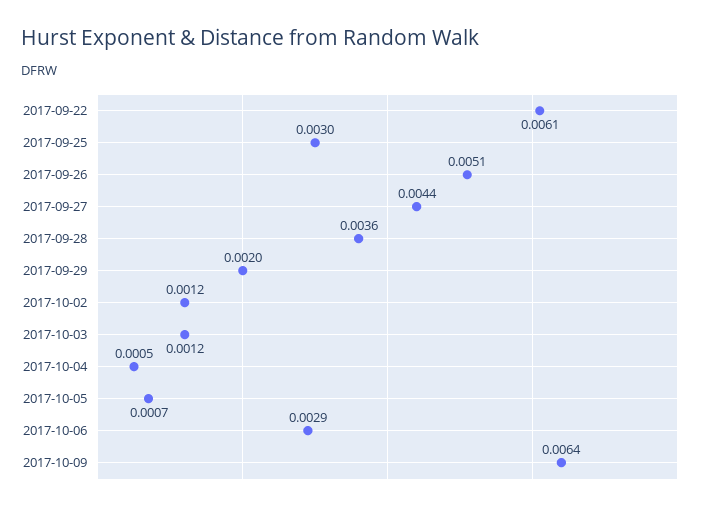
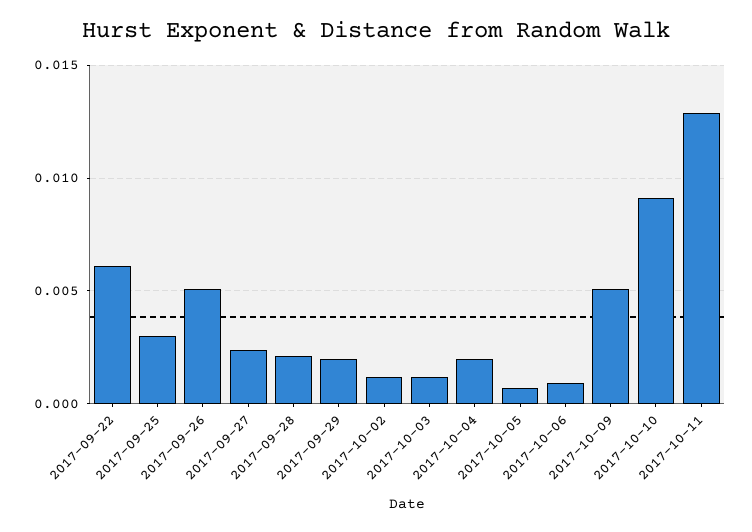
2017-09-27: 0.0044 -> 0.0025
2017-09-28: 0.0036 -> 0.002
2017-10-04: 0.0005 -> 0.002
2017-10-06: 0.0029 -> 0.001
2017-10-09: 0.0064 -> 0.005
2017-10-10: none -> 0.009
2017-10-11: none -> 0.013

